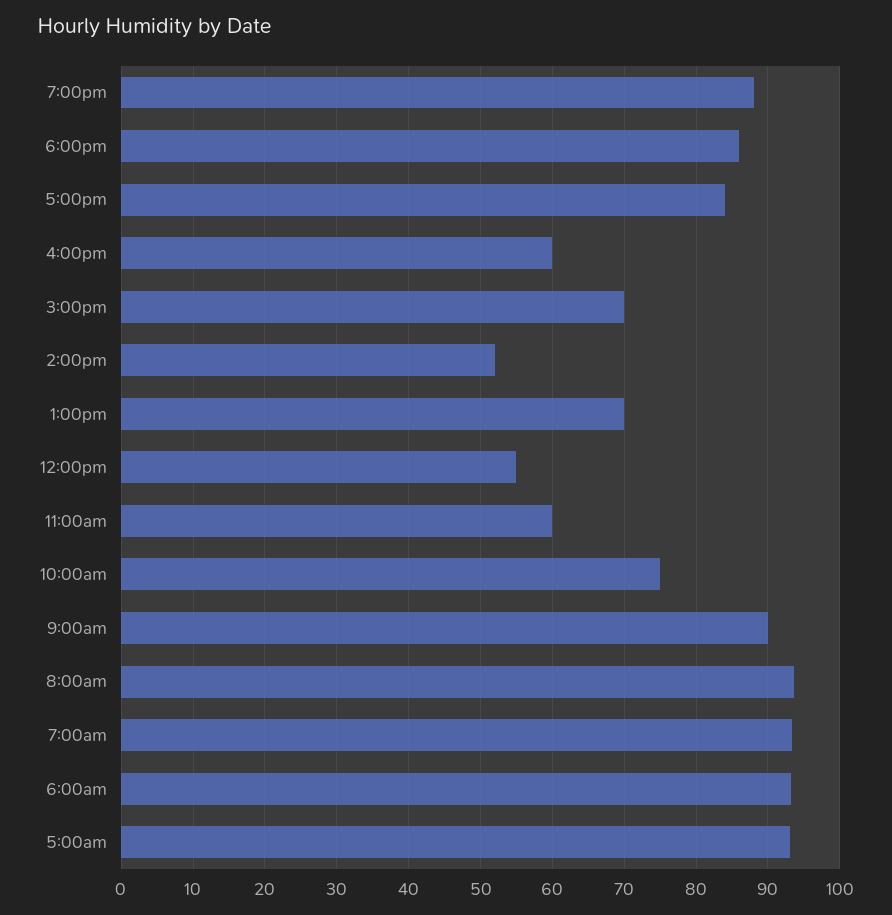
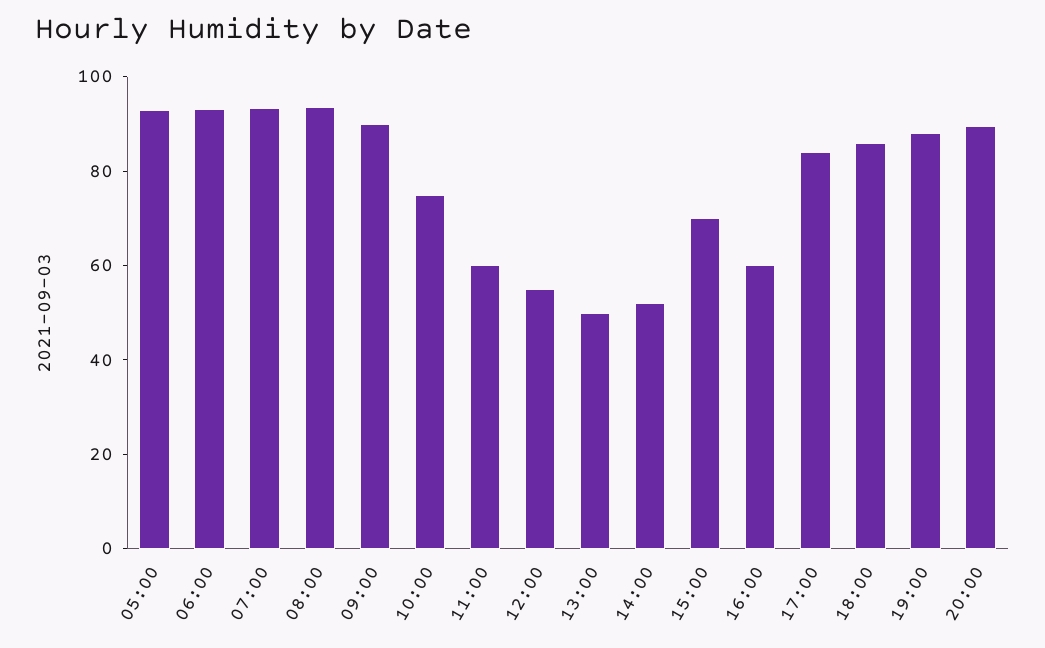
1:00pm: 70 -> 50
20:00: none -> 90

